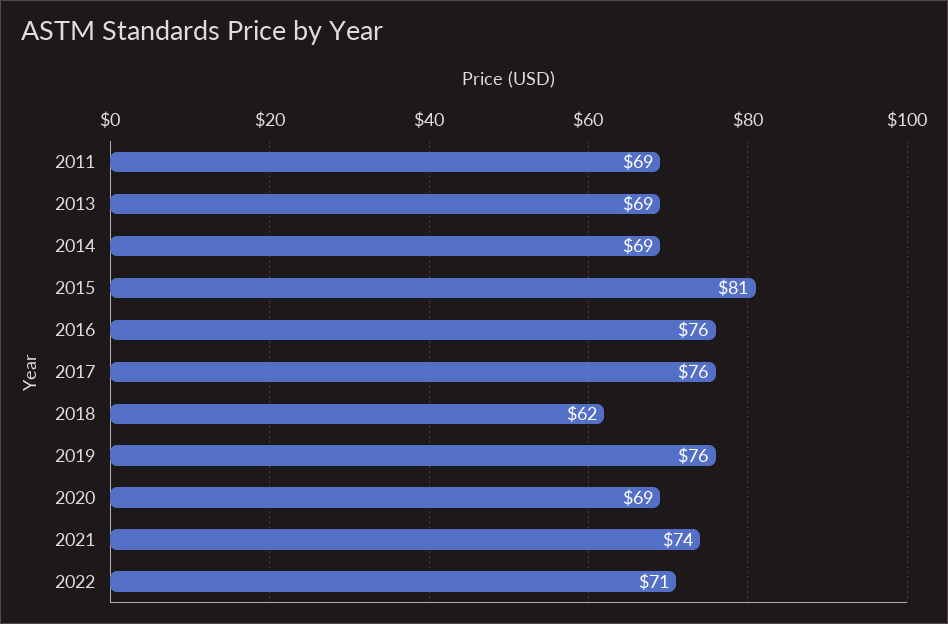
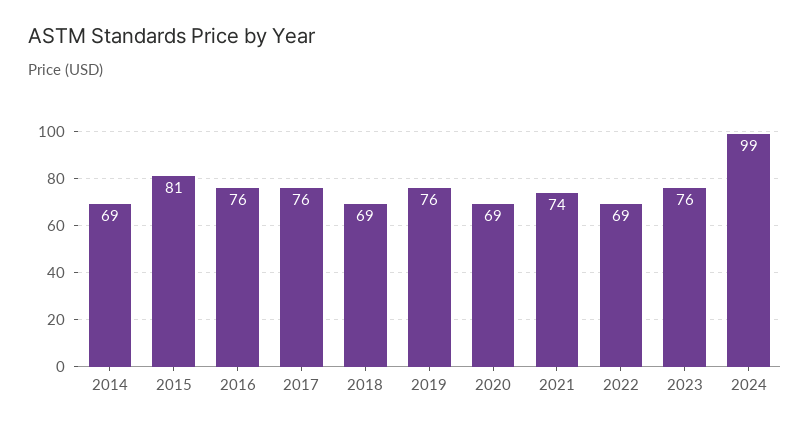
2011: 69 -> none
2013: 69 -> none
2018: 62 -> 69
2022: 71 -> 69
2023: none -> 76
2024: none -> 99

